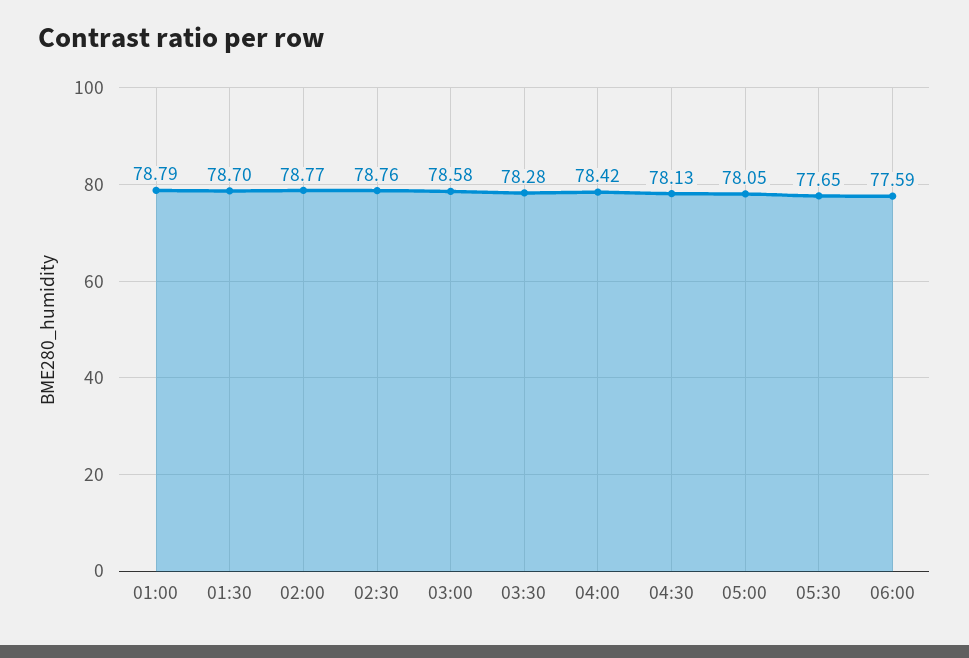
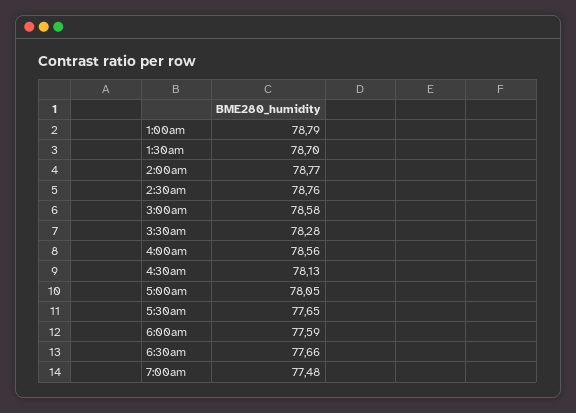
04:00: 78.42 -> 78.56
6:30am: none -> 77.66
7:00am: none -> 77.48

